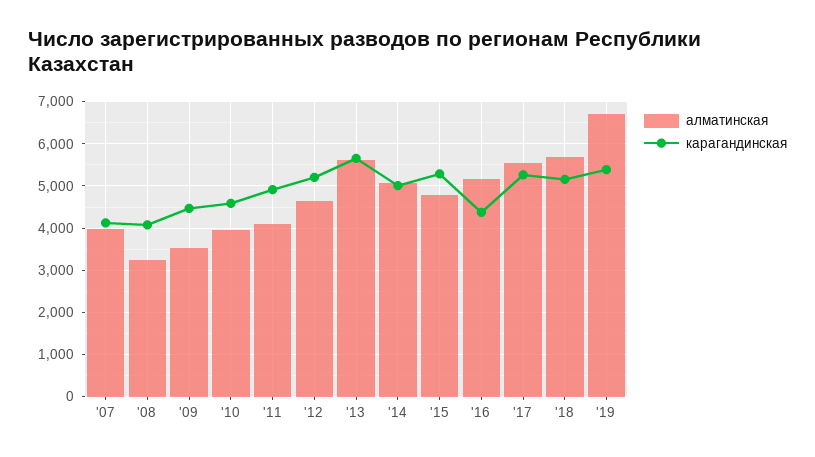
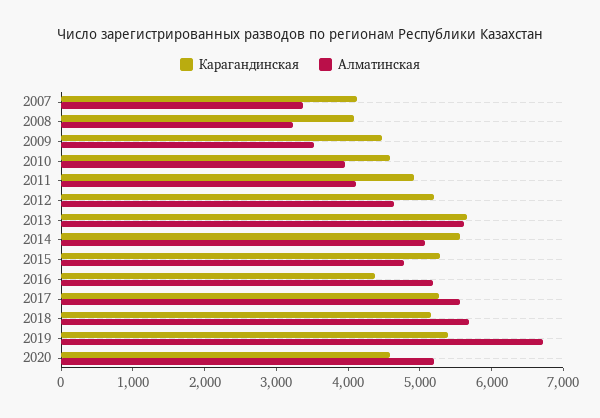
алматинская, '07: 4000 -> 3400
карагандинская, '14: 5000 -> 5600
карагандинская, 2020: none -> 4600
алматинская, 2020: none -> 5200

